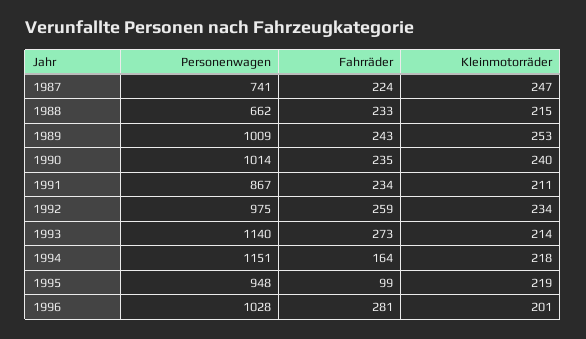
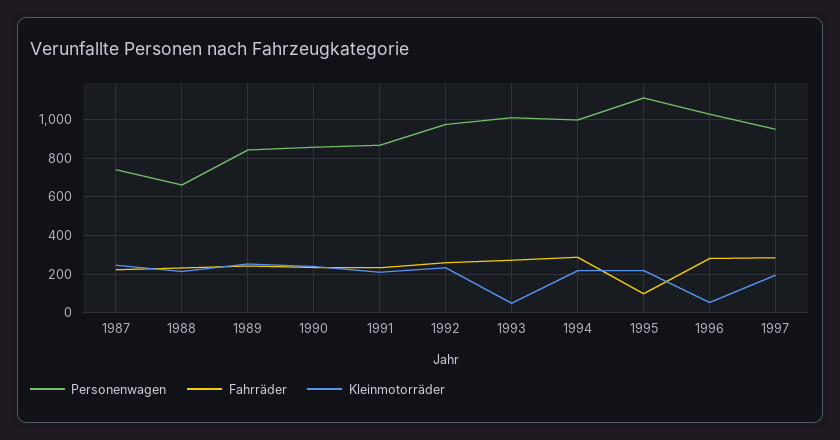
Personenwagen, 1989: 1009 -> 850
Personenwagen, 1990: 1014 -> 850
Personenwagen, 1993: 1140 -> 1000
Kleinmotorräder, 1993: 214 -> 50
Personenwagen, 1994: 1151 -> 1000
Fahrräder, 1994: 164 -> 300
Personenwagen, 1995: 948 -> 1100
Kleinmotorräder, 1996: 201 -> 50
Personenwagen, 1997: none -> 950
Fahrräder, 1997: none -> 300
Kleinmotorräder, 1997: none -> 200

